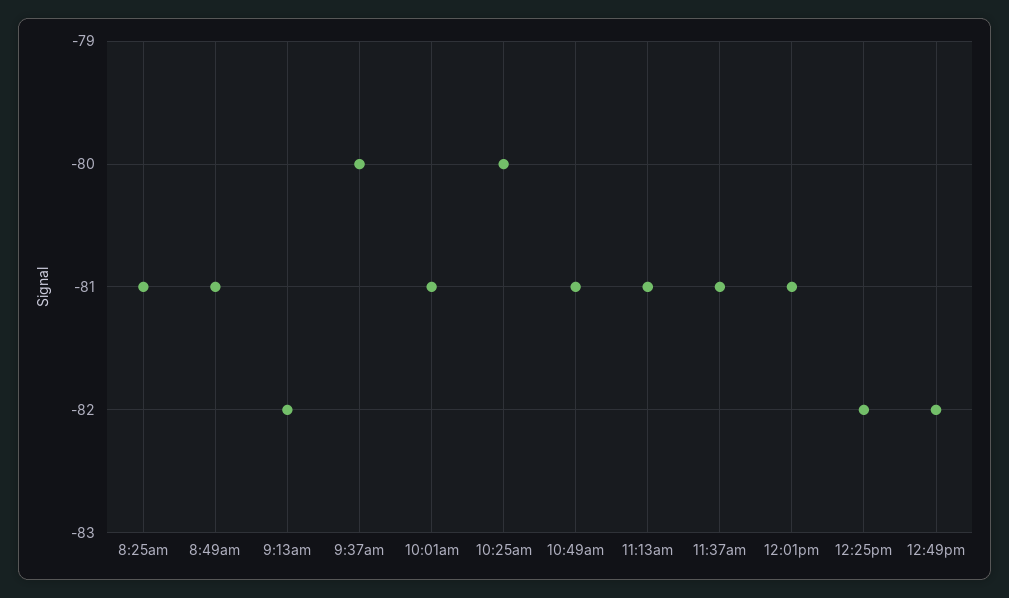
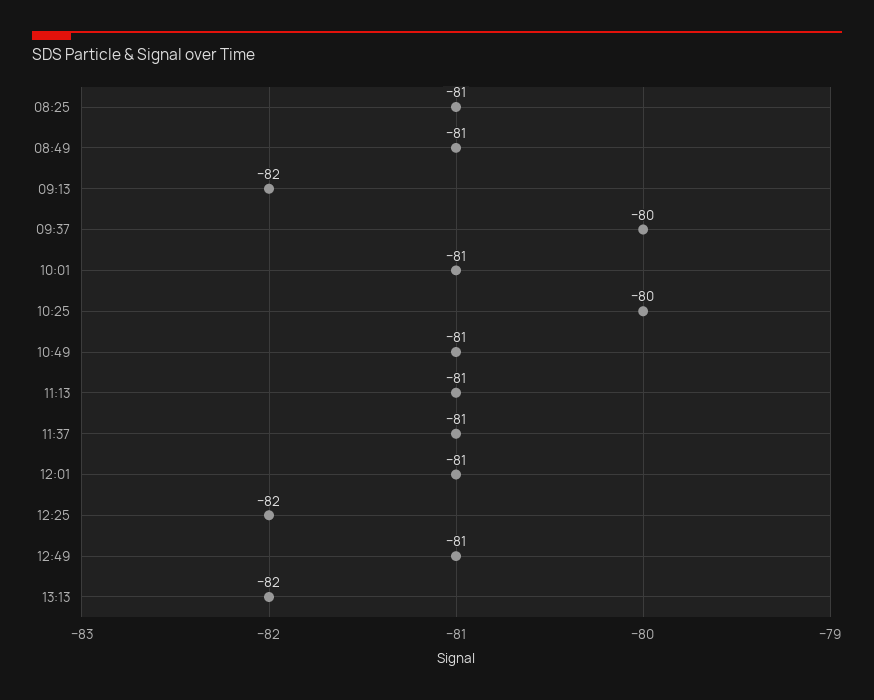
12:49pm: -82 -> -81
13:13: none -> -82

